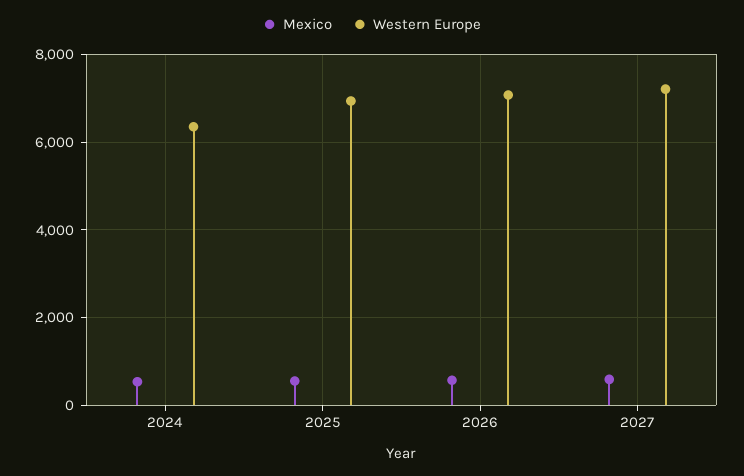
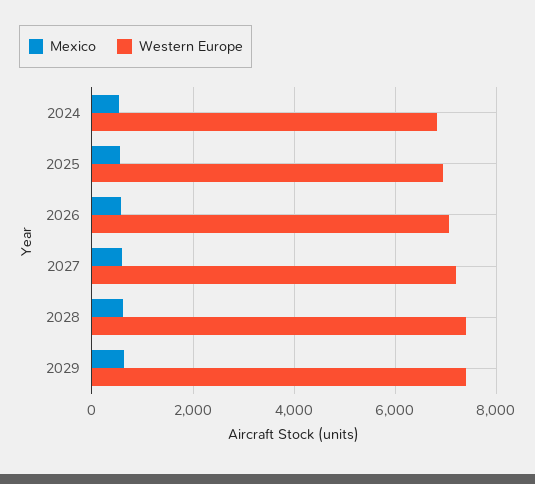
Western Europe, 2024: 6400 -> 6800
Mexico, 2028: none -> 600
Western Europe, 2028: none -> 7400
Mexico, 2029: none -> 600
Western Europe, 2029: none -> 7400

